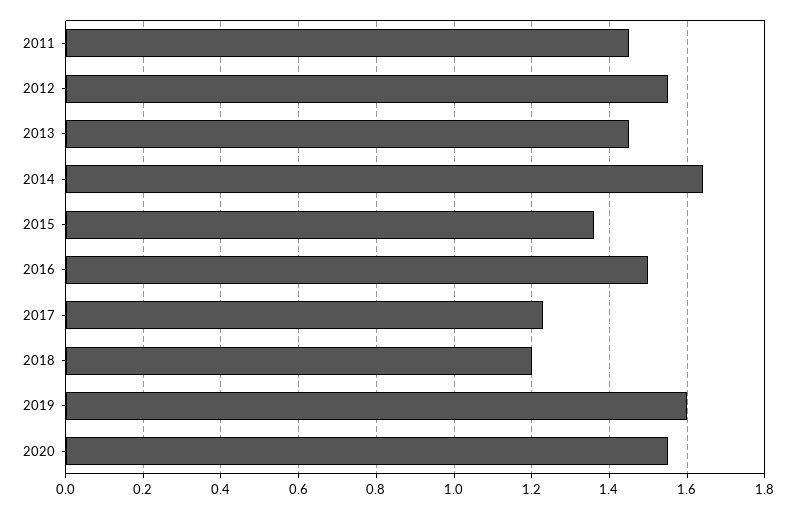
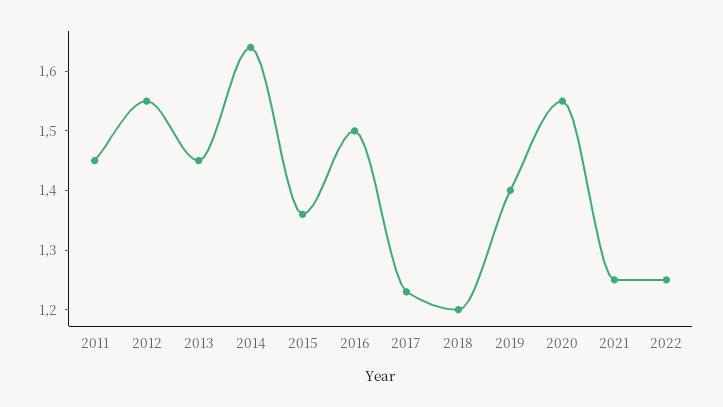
2019: 1.6 -> 1.4
2021: none -> 1.25
2022: none -> 1.25

